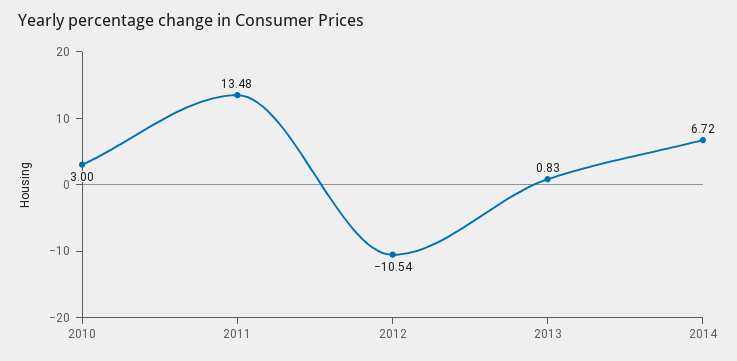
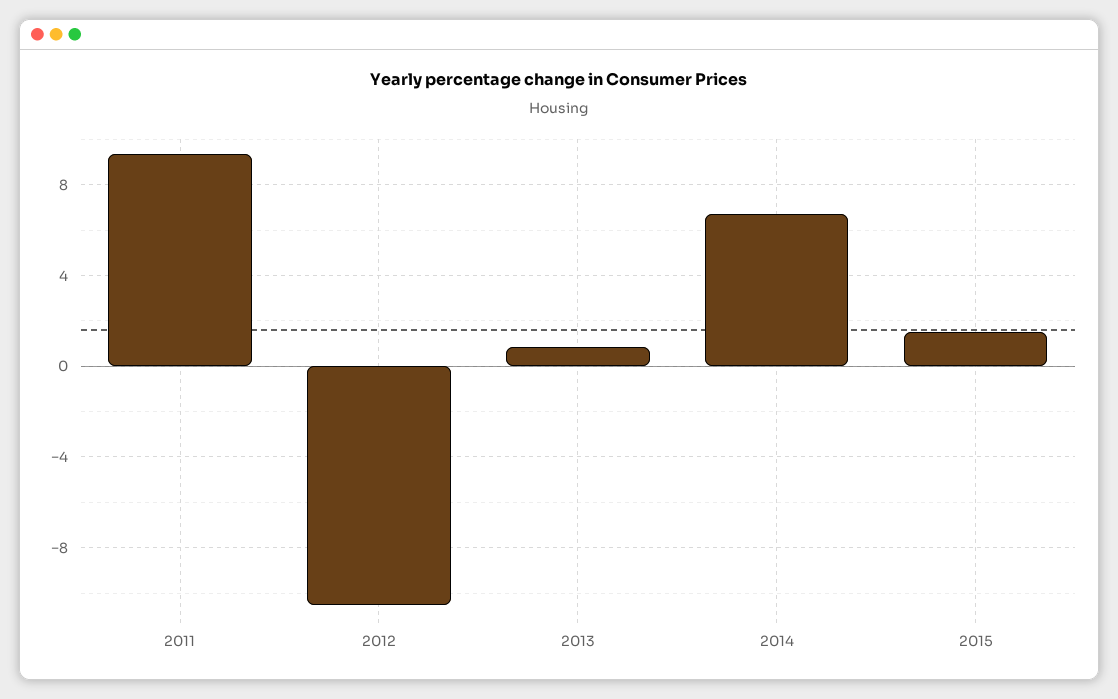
2010: 3 -> none
2011: 13.48 -> 9.5
2015: none -> 1.5

